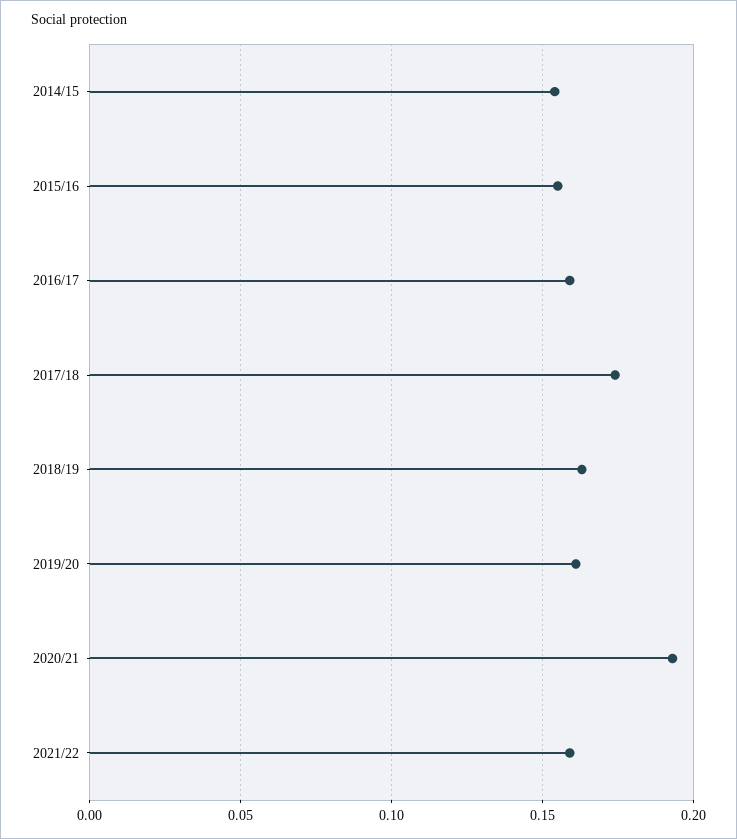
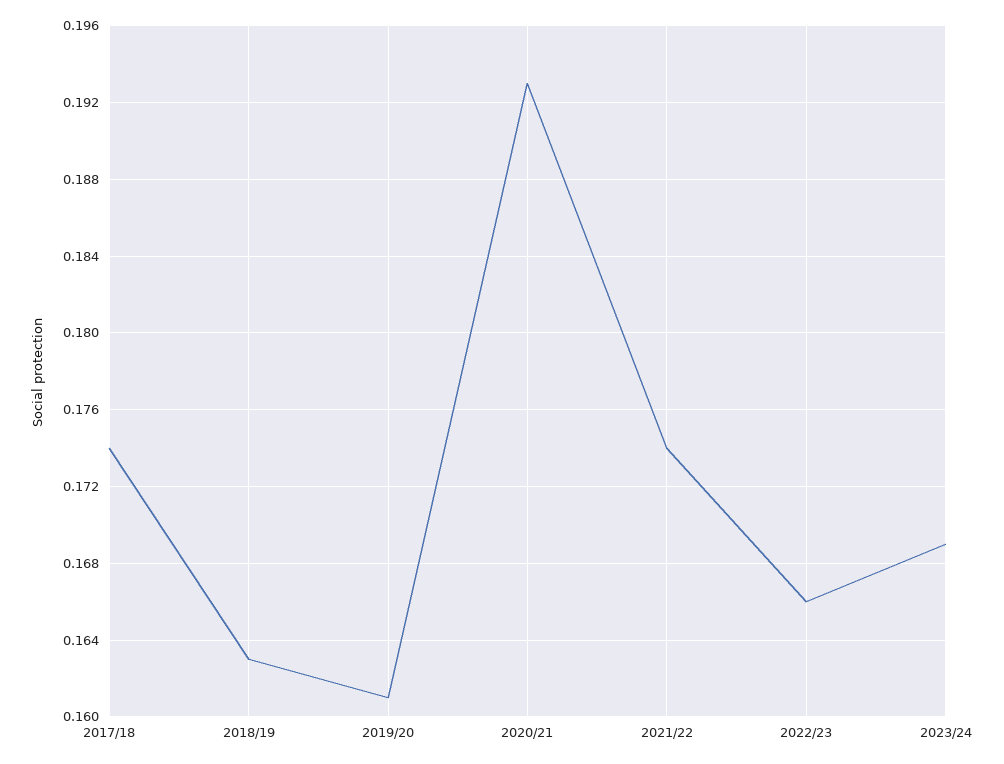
2014/15: 0.155 -> none
2015/16: 0.155 -> none
2016/17: 0.16 -> none
2021/22: 0.16 -> 0.174
2022/23: none -> 0.166
2023/24: none -> 0.169

